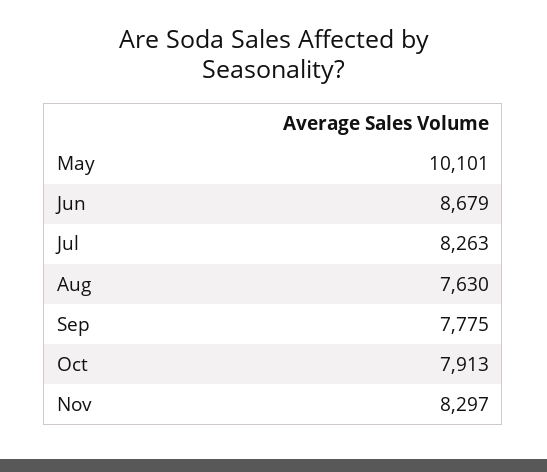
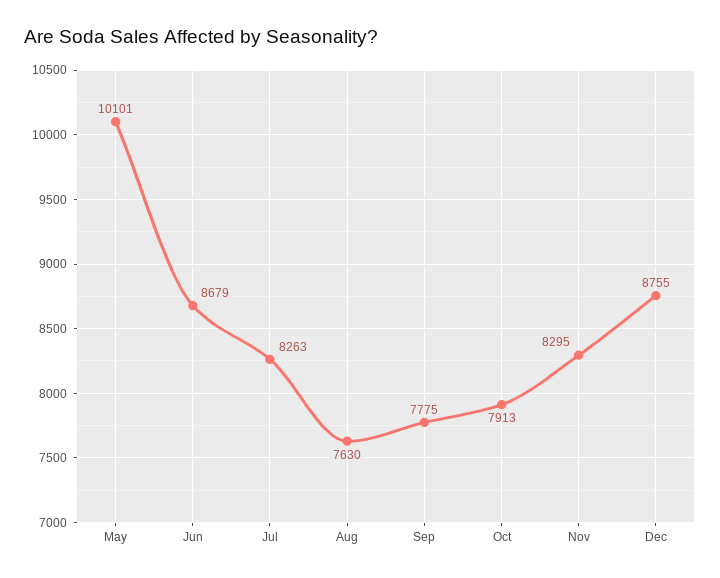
Nov: 8297 -> 8295
Dec: none -> 8755

